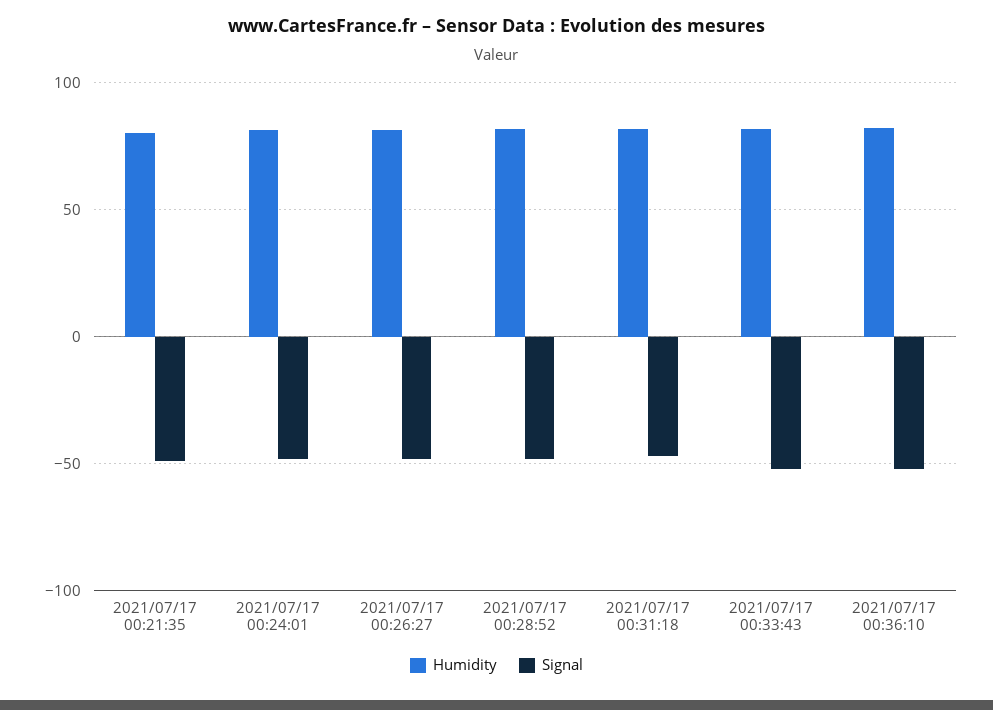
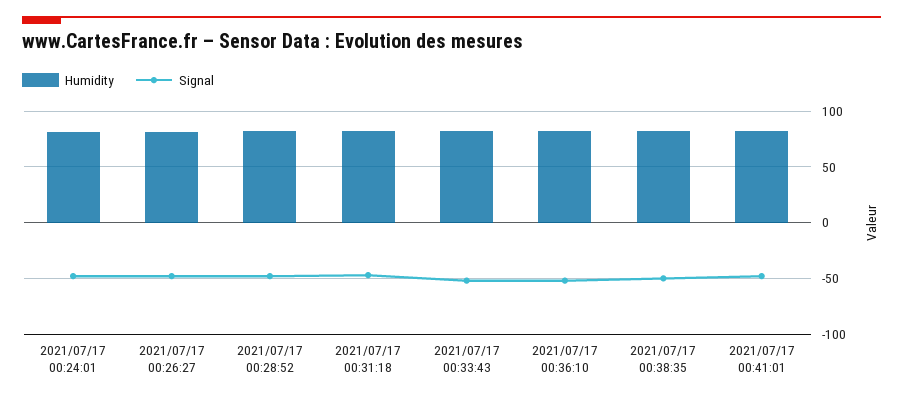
Humidity, 2021/07/17 00:21:35: 80 -> none
Signal, 2021/07/17 00:21:35: -50 -> none
Humidity, 2021/07/17 00:38:35: none -> 80
Signal, 2021/07/17 00:38:35: none -> -50
Humidity, 2021/07/17 00:41:01: none -> 80
Signal, 2021/07/17 00:41:01: none -> -50

